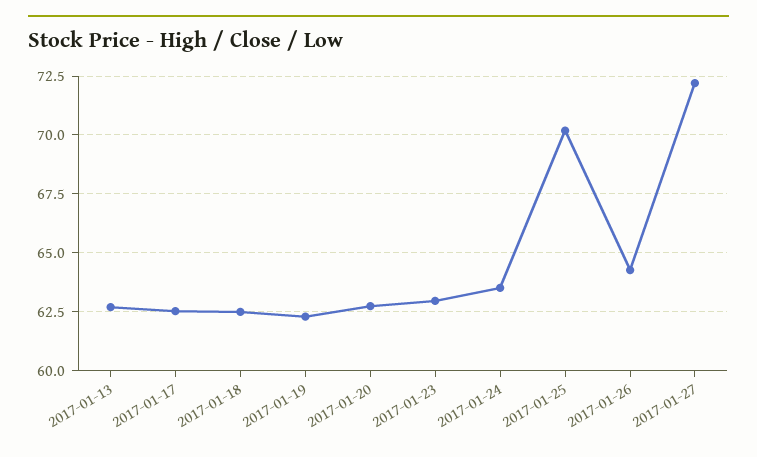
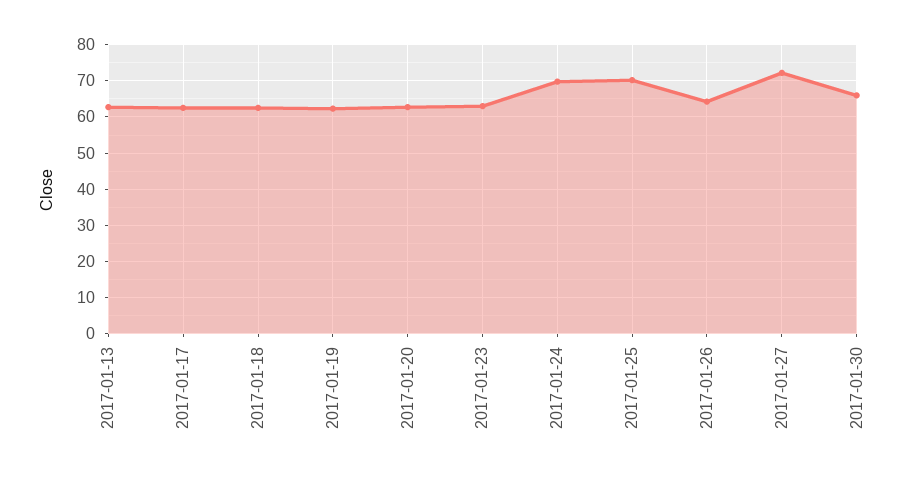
2017-01-24: 63.5 -> 70
2017-01-30: none -> 66

